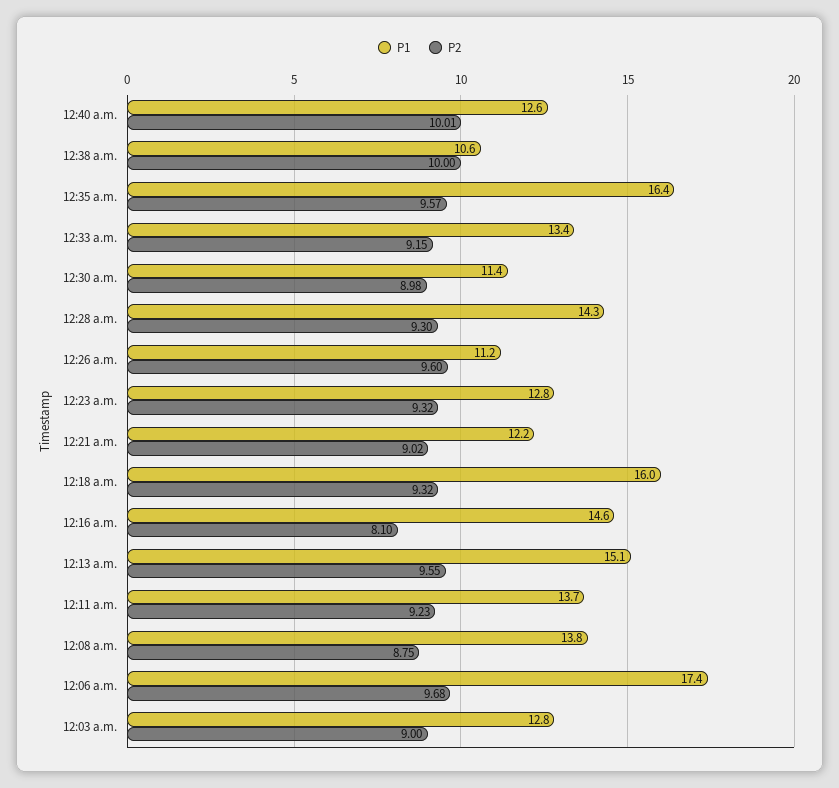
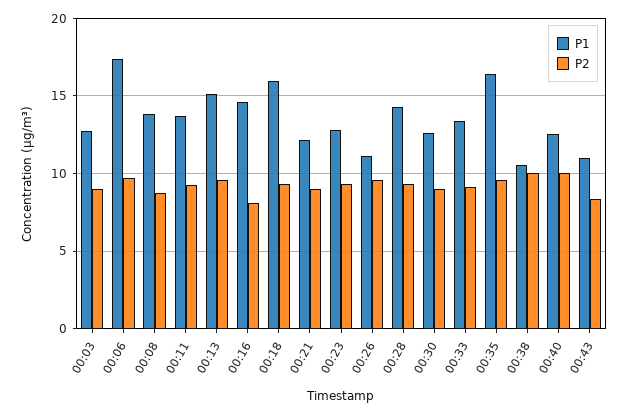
P1, 12:30 a.m.: 11.4 -> 12.5
P1, 00:43: none -> 11
P2, 00:43: none -> 8.5

